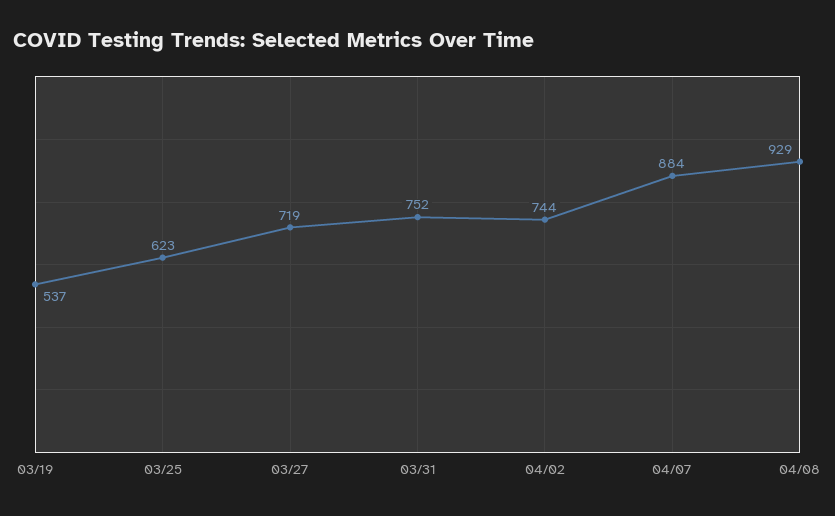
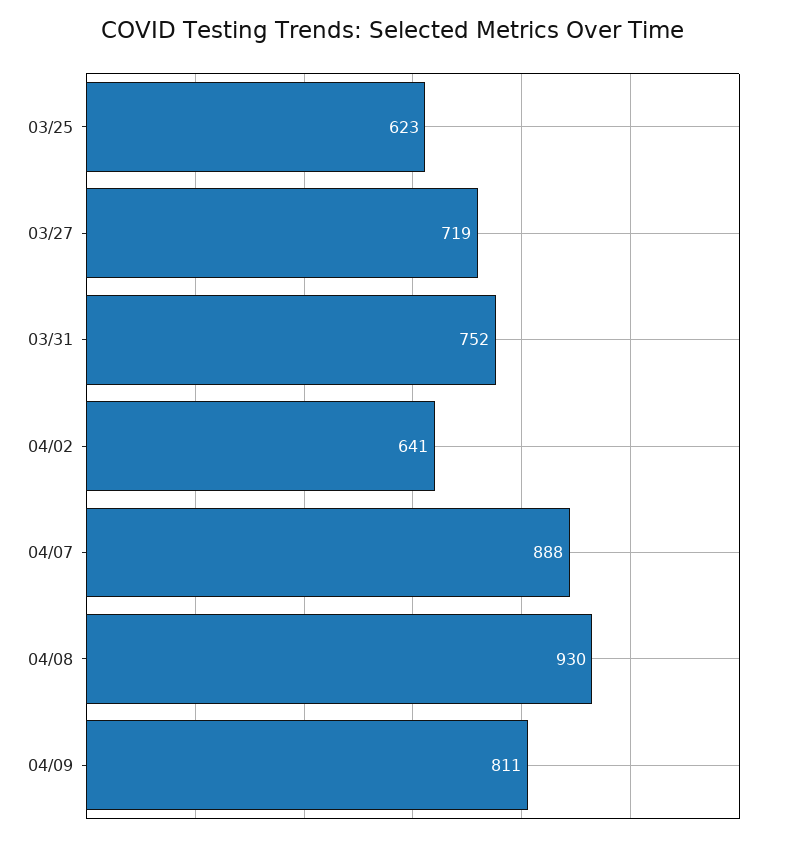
03/19: 537 -> none
04/02: 744 -> 641
04/07: 884 -> 888
04/08: 929 -> 930
04/09: none -> 811

